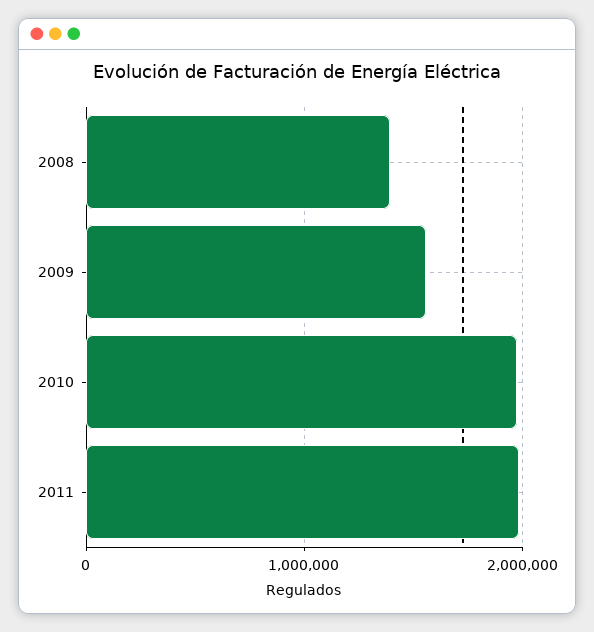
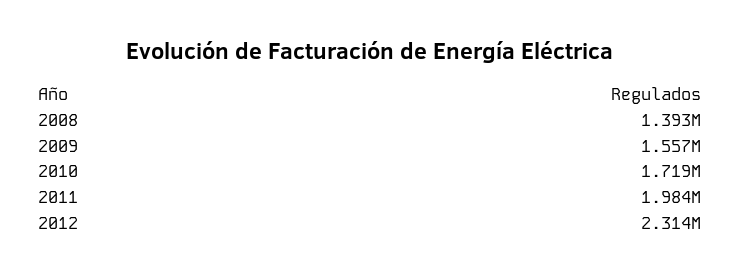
2010: 2000000 -> 1719000
2012: none -> 2314000

